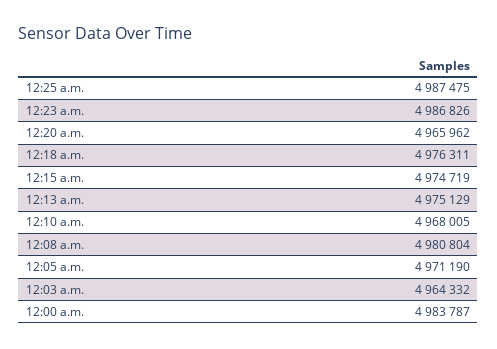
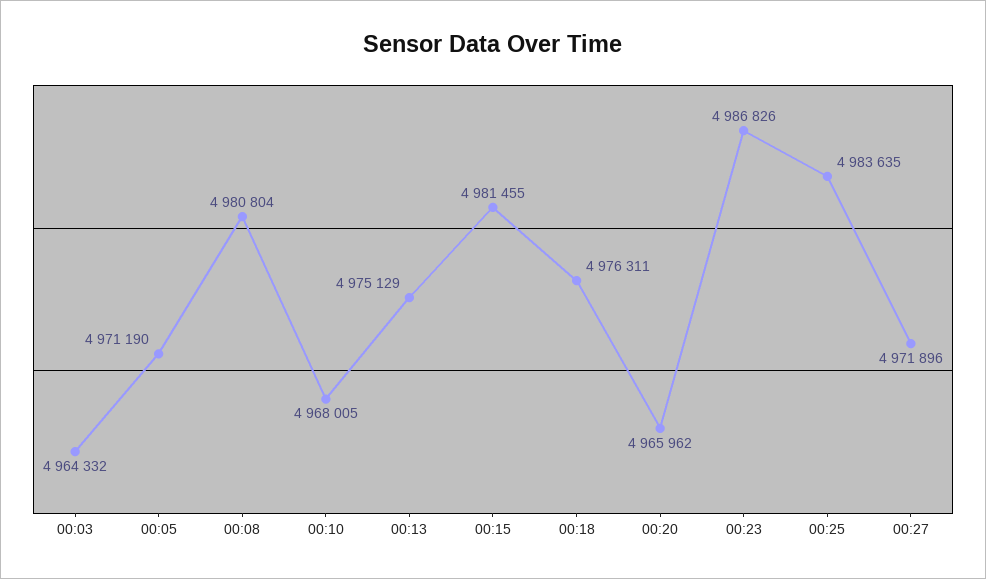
12:25 a.m.: 4987475 -> 4983635
12:15 a.m.: 4974719 -> 4981455
12:00 a.m.: 4983787 -> none
00:27: none -> 4971896

